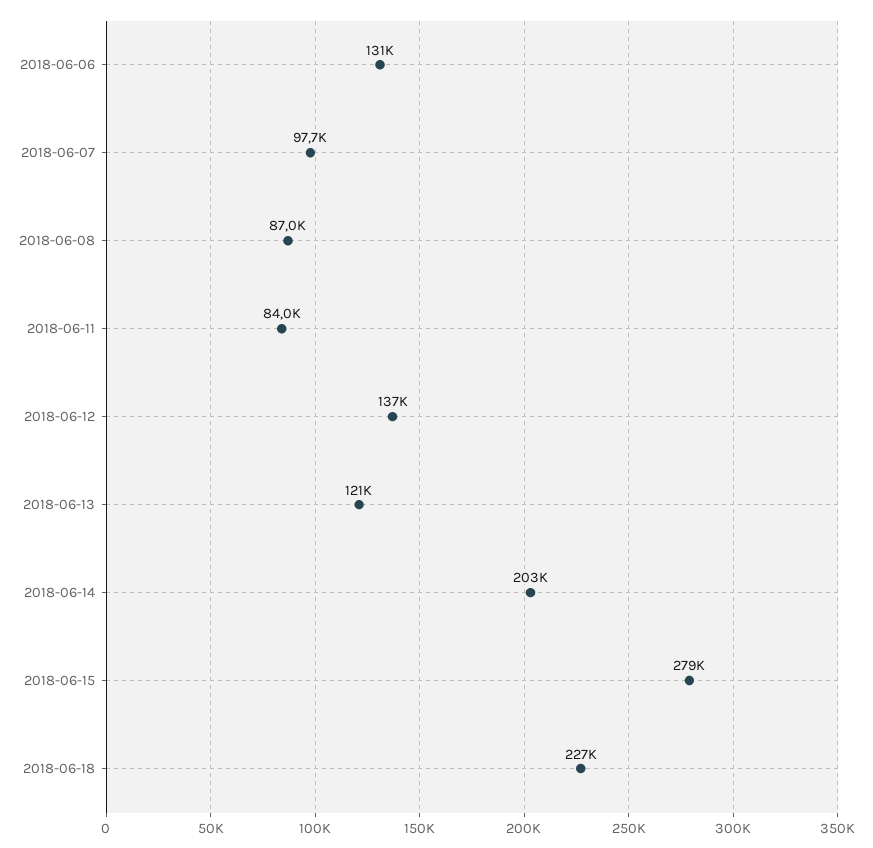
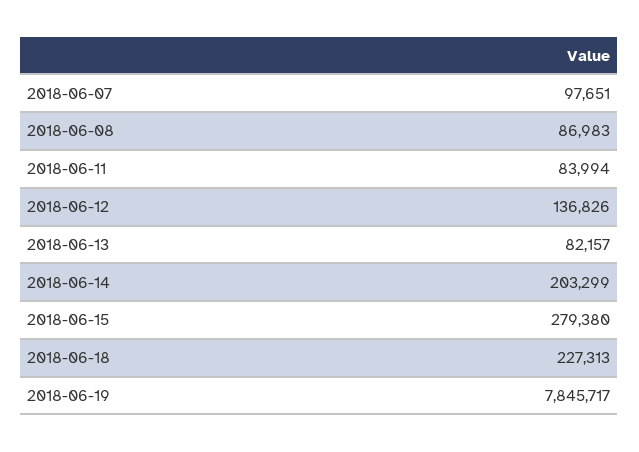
2018-06-06: 131000 -> none
2018-06-13: 121000 -> 82157
2018-06-19: none -> 7845717

